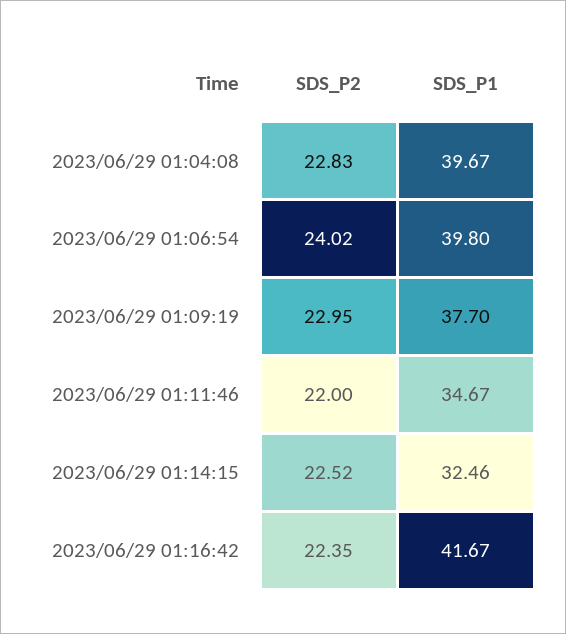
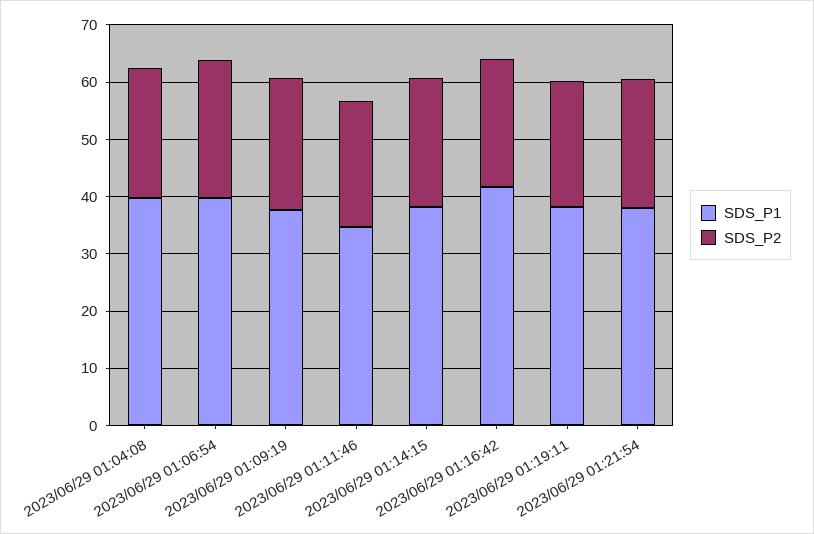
SDS_P1, 2023/06/29 01:14:15: 32.46 -> 38
SDS_P1, 2023/06/29 01:19:11: none -> 38
SDS_P2, 2023/06/29 01:19:11: none -> 22
SDS_P1, 2023/06/29 01:21:54: none -> 38
SDS_P2, 2023/06/29 01:21:54: none -> 22

